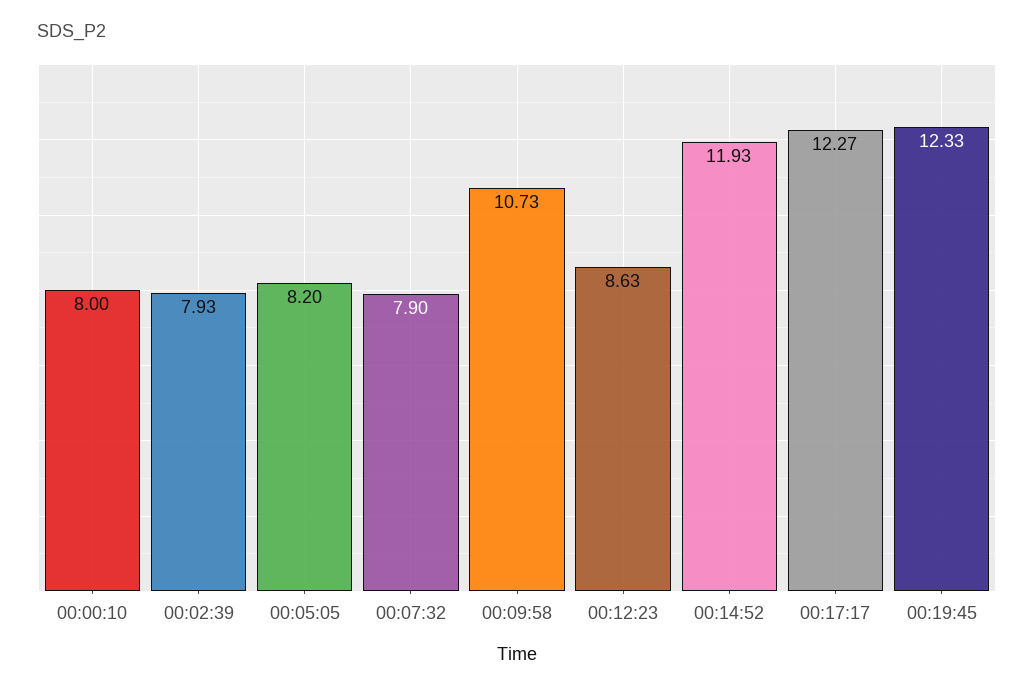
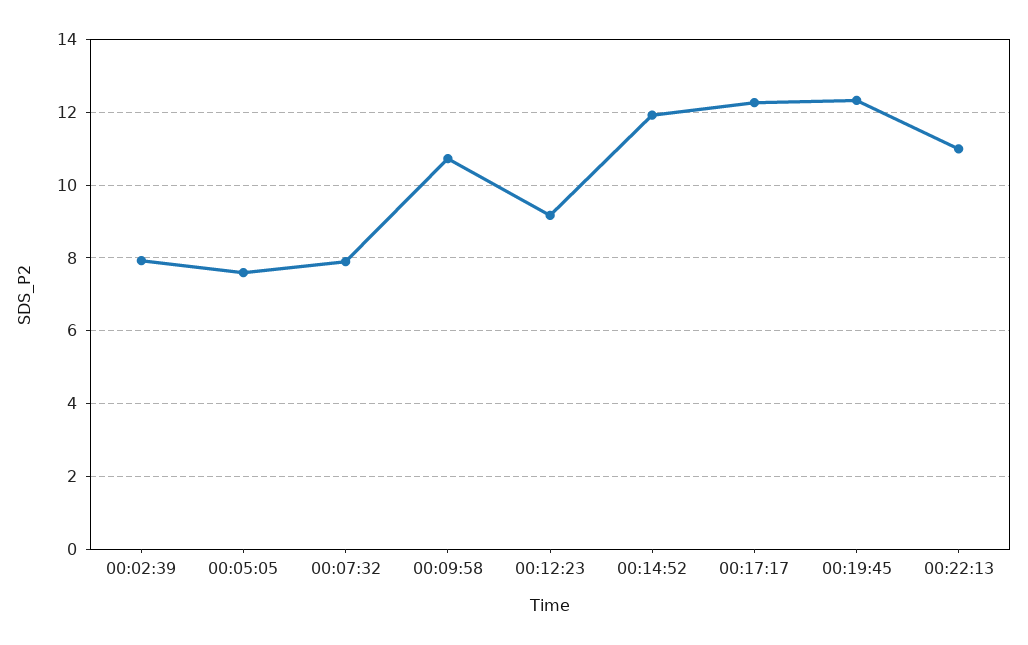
00:00:10: 8 -> none
00:05:05: 8.2 -> 7.6
00:12:23: 8.63 -> 9.2
00:22:13: none -> 11

